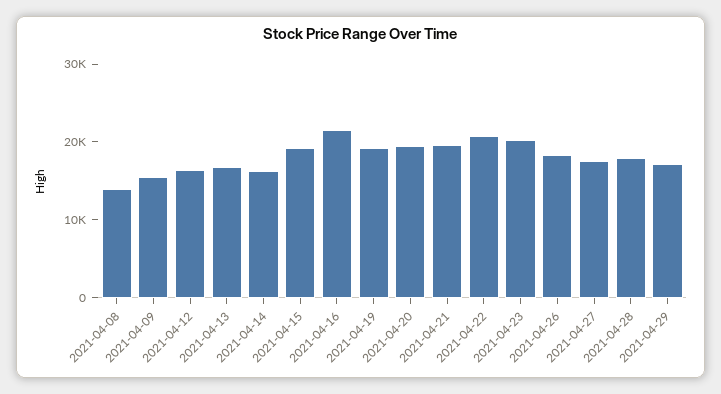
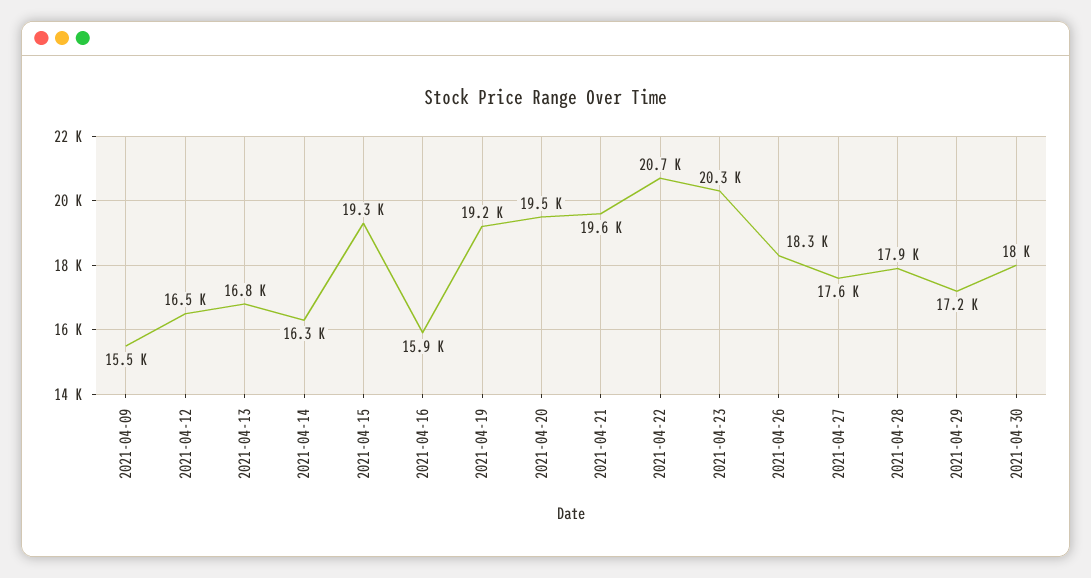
2021-04-08: 14000 -> none
2021-04-16: 22000 -> 15900
2021-04-30: none -> 18000

